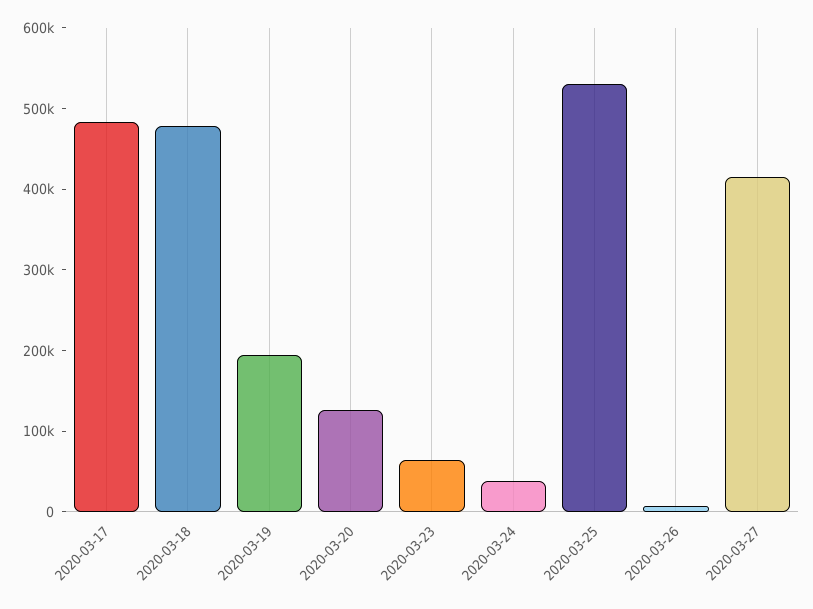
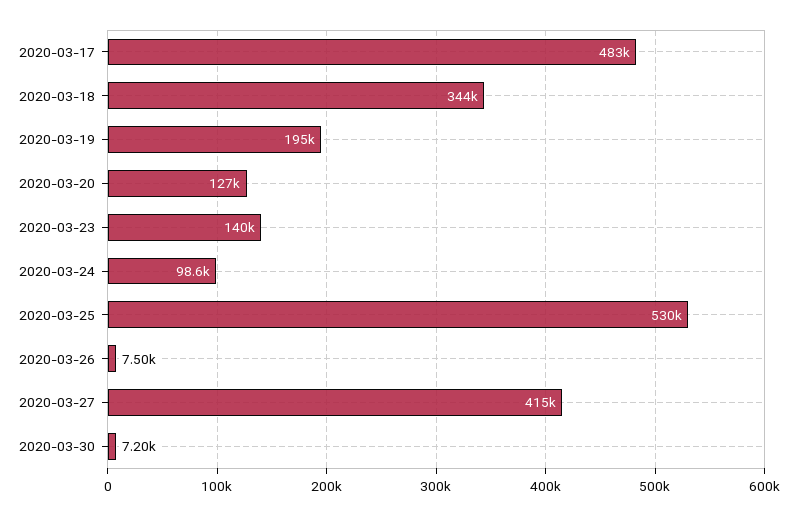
2020-03-18: 480000 -> 344000
2020-03-23: 60000 -> 140000
2020-03-24: 40000 -> 98600
2020-03-30: none -> 7200

